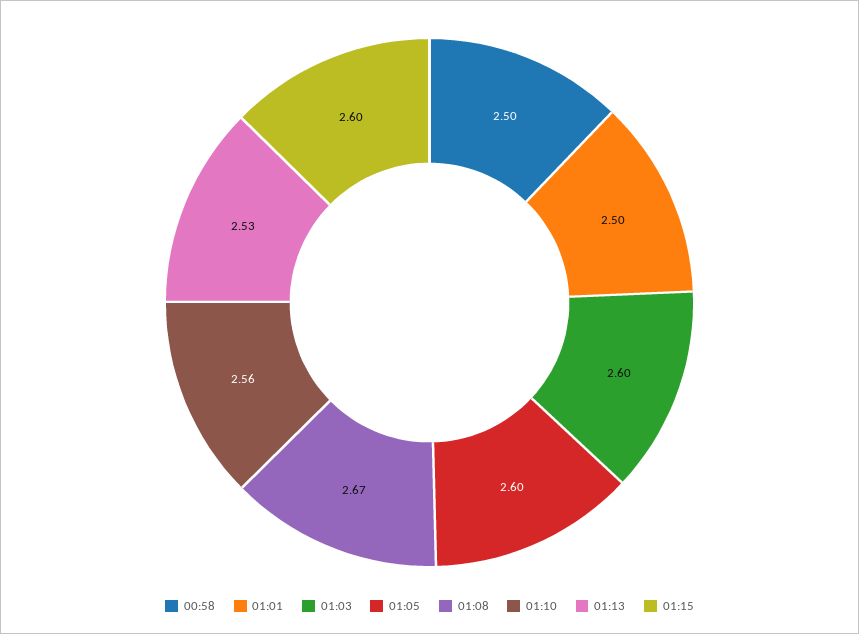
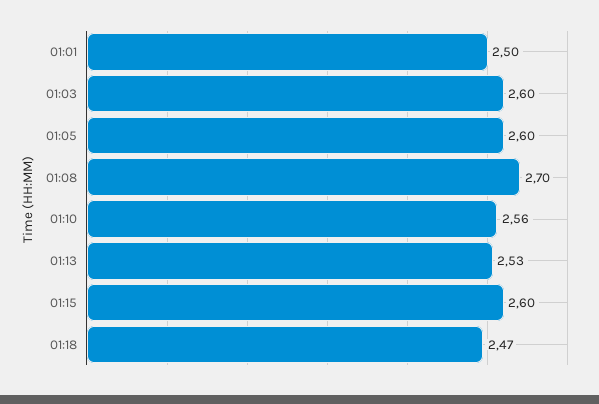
00:58: 2.5 -> none
01:08: 2.67 -> 2.7
01:18: none -> 2.47

